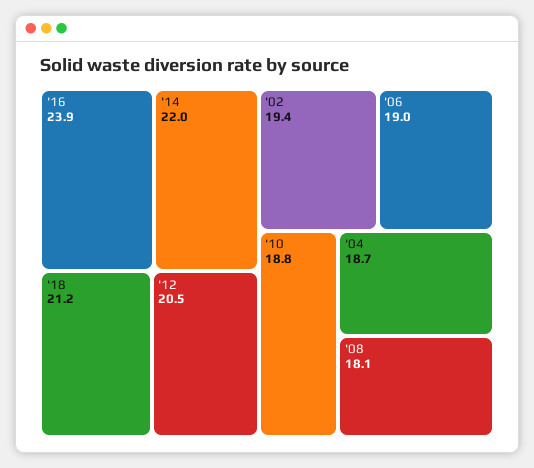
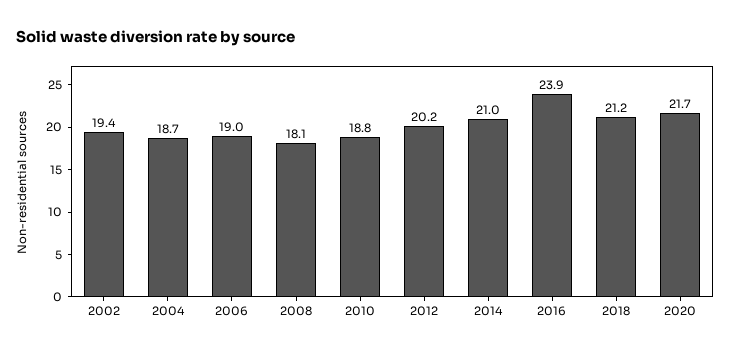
'14: 22 -> 21
'12: 20.5 -> 20.2
2020: none -> 21.7

